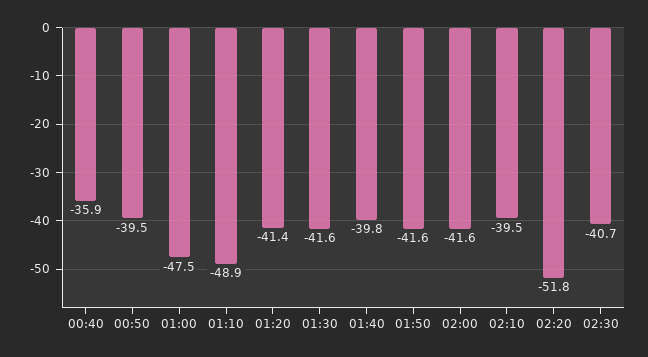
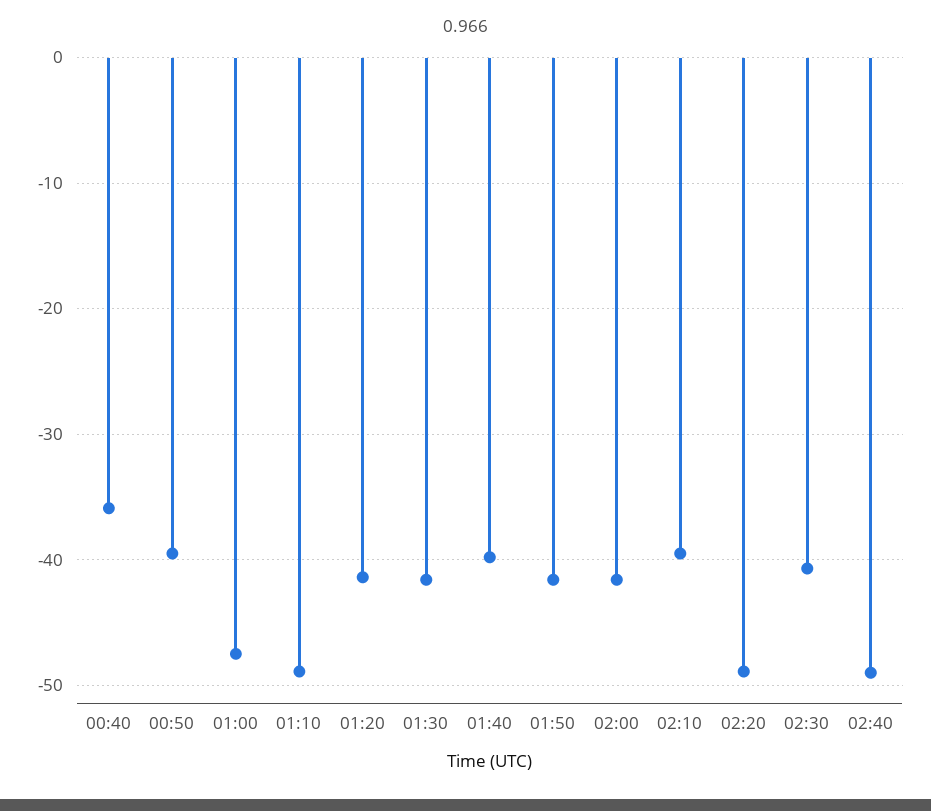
02:20: -51.8 -> -49
02:40: none -> -49

